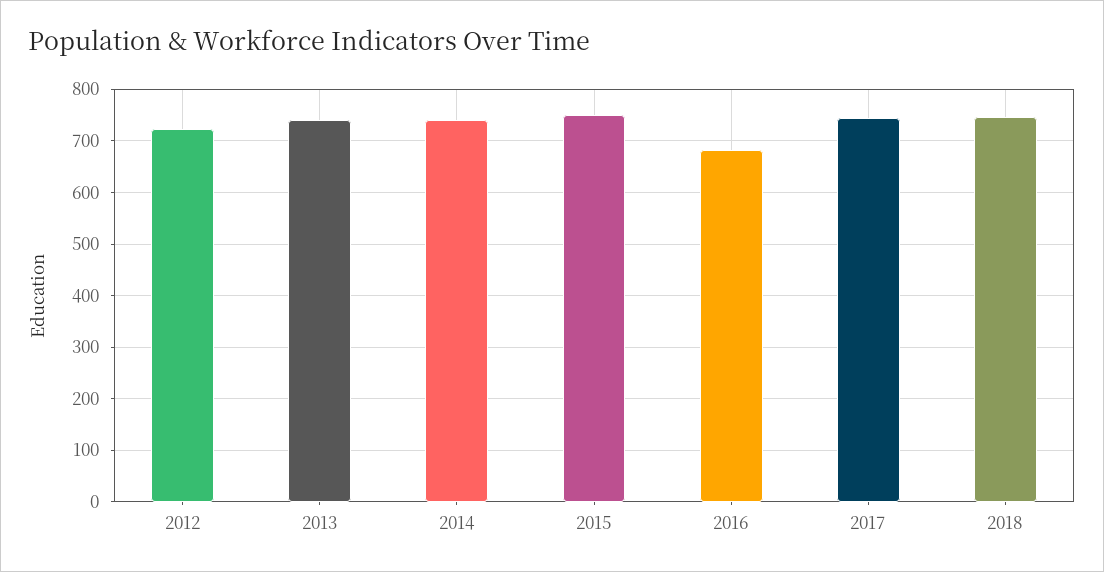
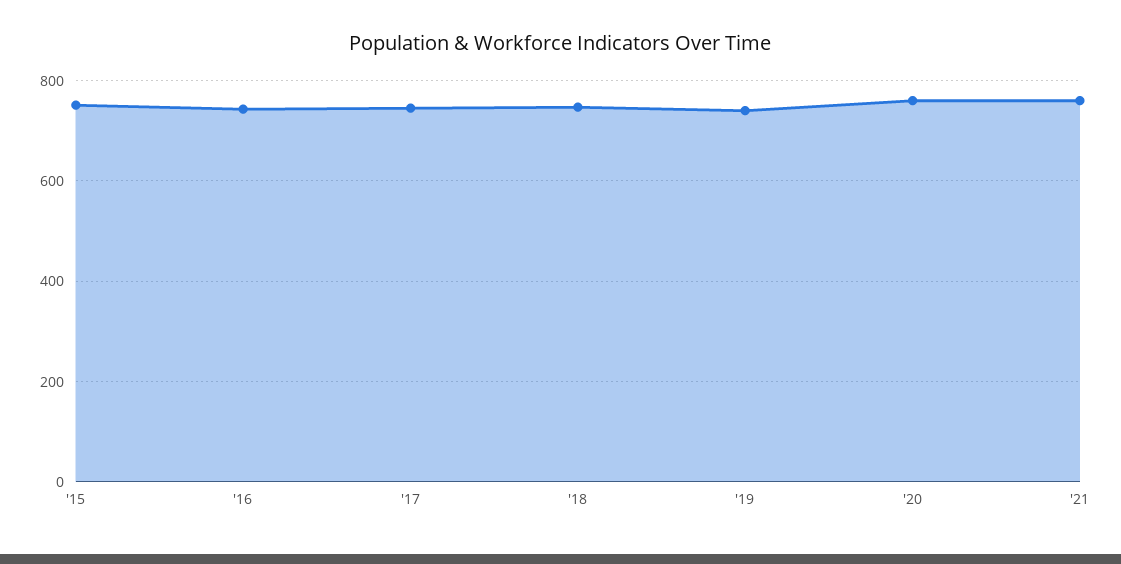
2012: 720 -> none
2013: 740 -> none
2014: 740 -> none
2016: 680 -> 740
'19: none -> 740
'20: none -> 760
'21: none -> 760

